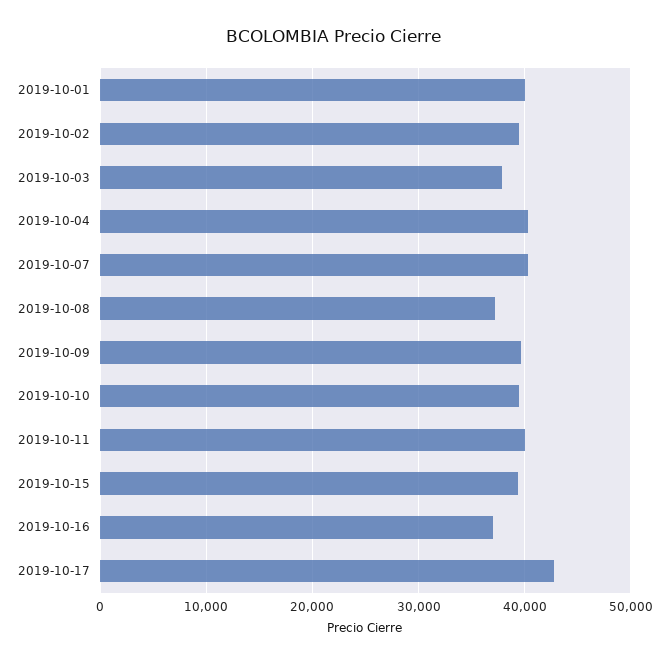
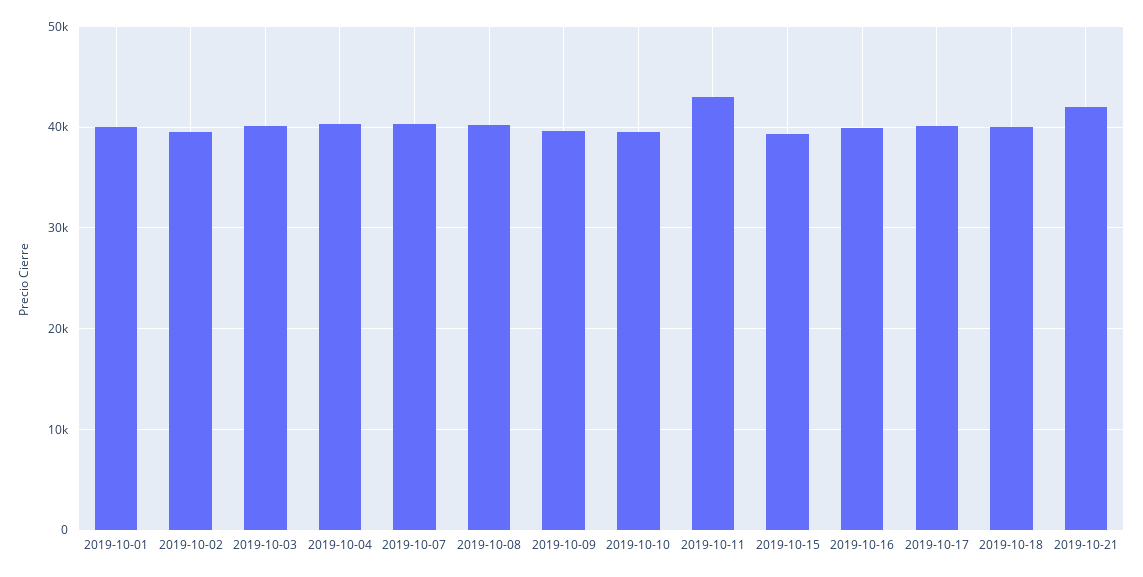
2019-10-03: 38000 -> 40000
2019-10-08: 37000 -> 40000
2019-10-11: 40000 -> 43000
2019-10-16: 37000 -> 40000
2019-10-17: 43000 -> 40000
2019-10-18: none -> 40000
2019-10-21: none -> 42000

